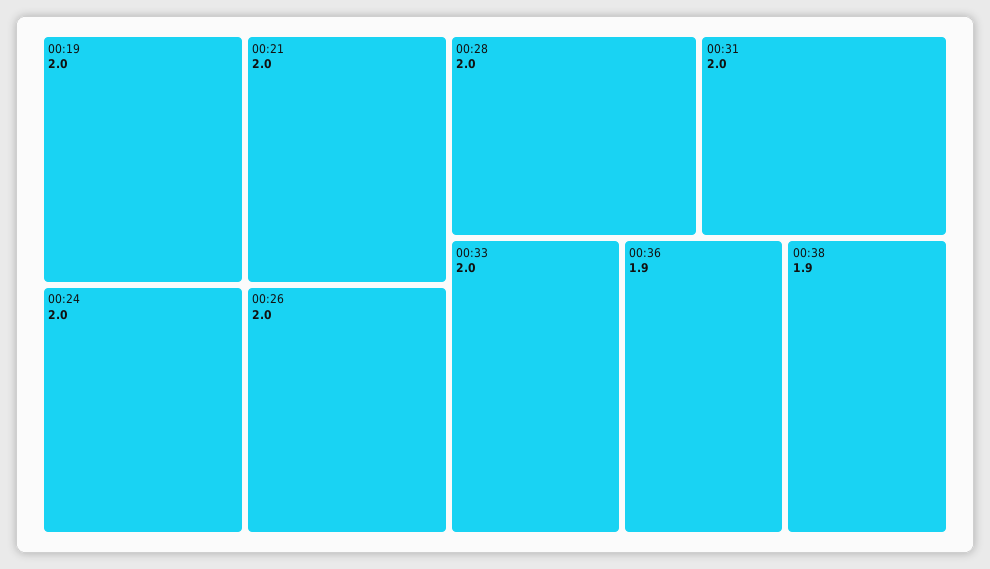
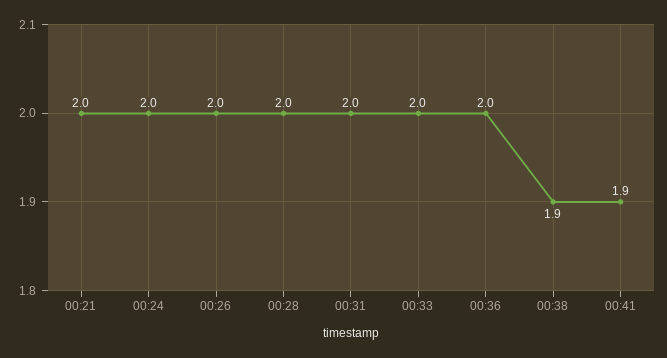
00:19: 2 -> none
00:36: 1.9 -> 2
00:41: none -> 1.9

